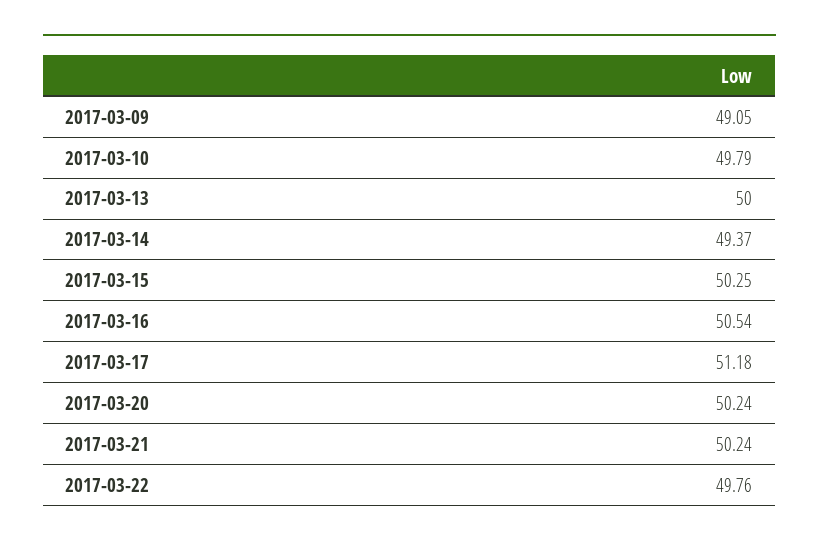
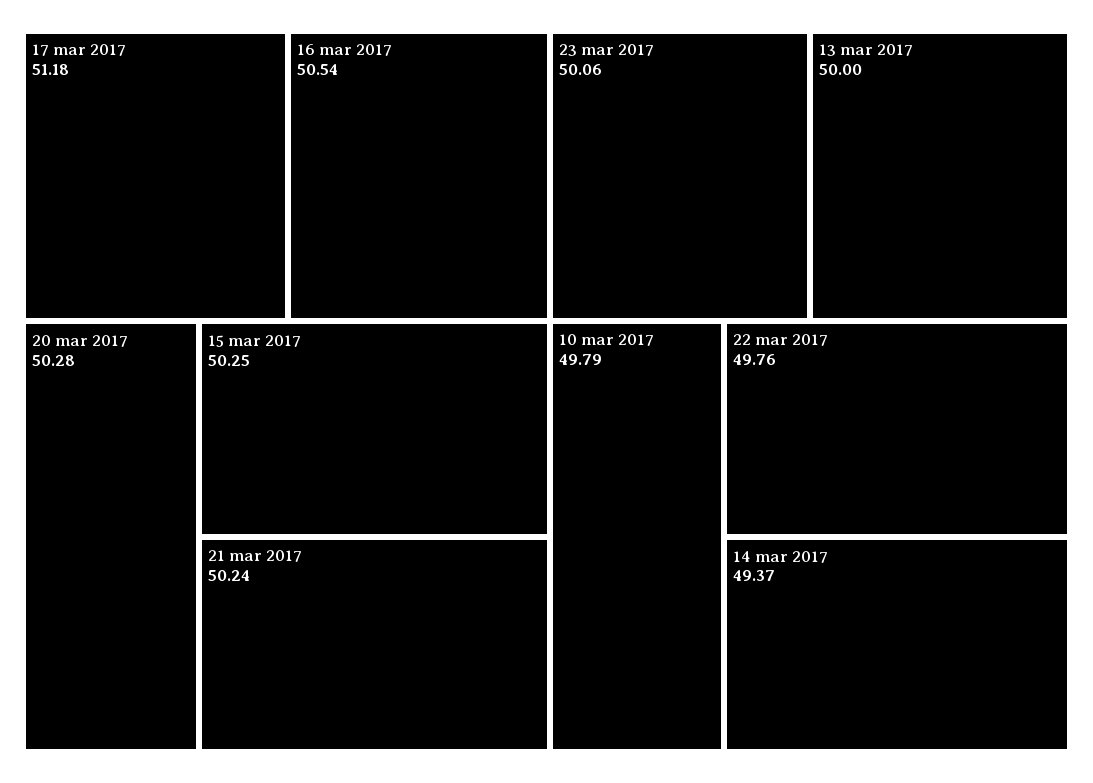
2017-03-09: 49.05 -> none
2017-03-20: 50.24 -> 50.28
23 mar 2017: none -> 50.06

